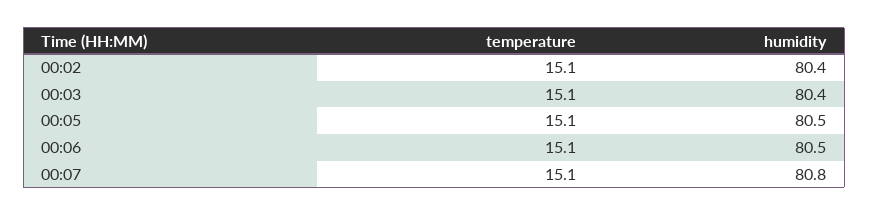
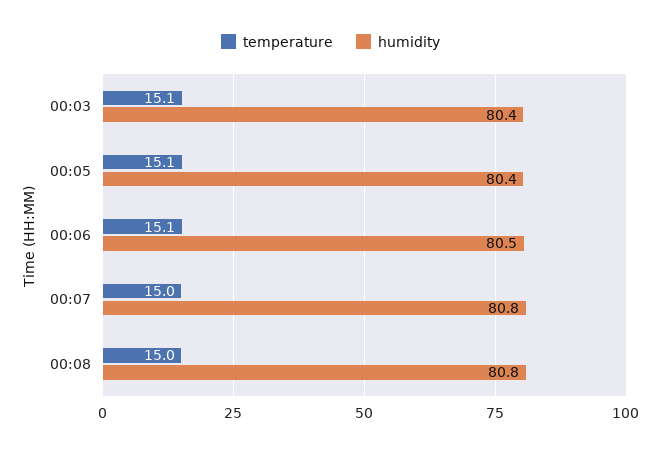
temperature, 00:02: 15.1 -> none
humidity, 00:02: 80.4 -> none
humidity, 00:05: 80.5 -> 80.4
temperature, 00:07: 15.1 -> 15
temperature, 00:08: none -> 15
humidity, 00:08: none -> 80.8

